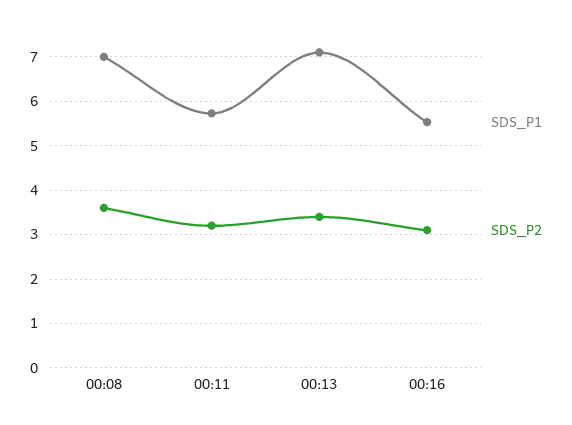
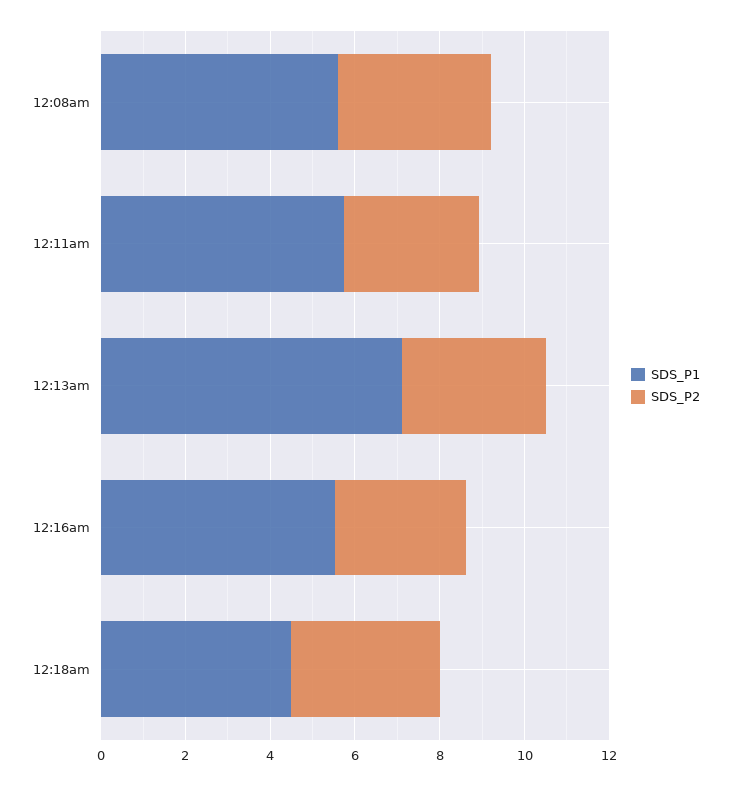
SDS_P1, 00:08: 7 -> 5.5
SDS_P1, 12:18am: none -> 4.5
SDS_P2, 12:18am: none -> 3.5

